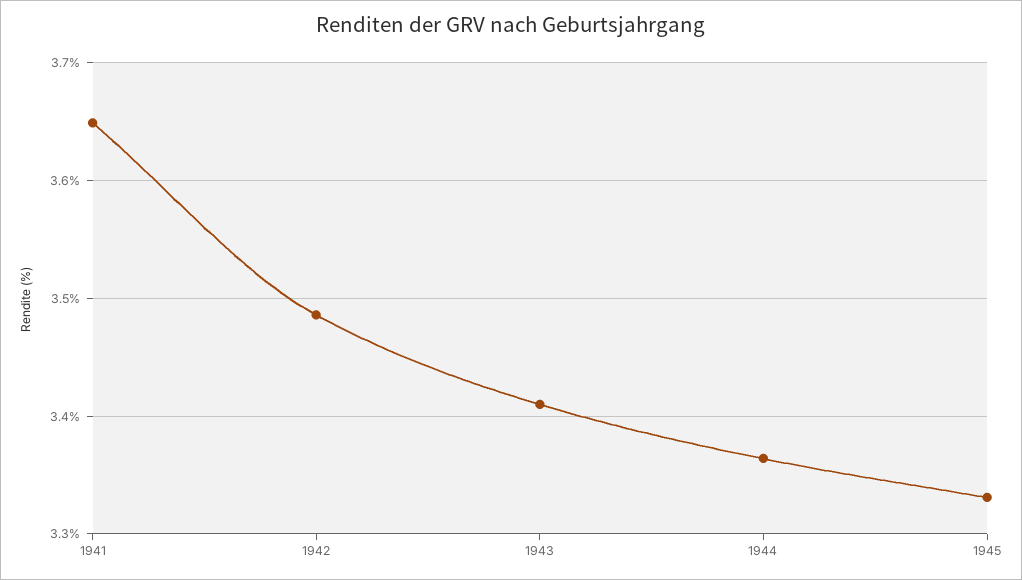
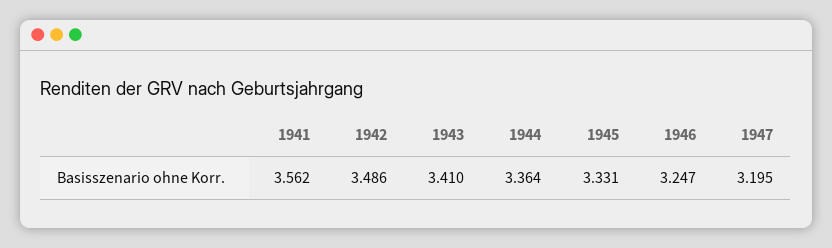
1941: 3.65 -> 3.562
1946: none -> 3.247
1947: none -> 3.195

